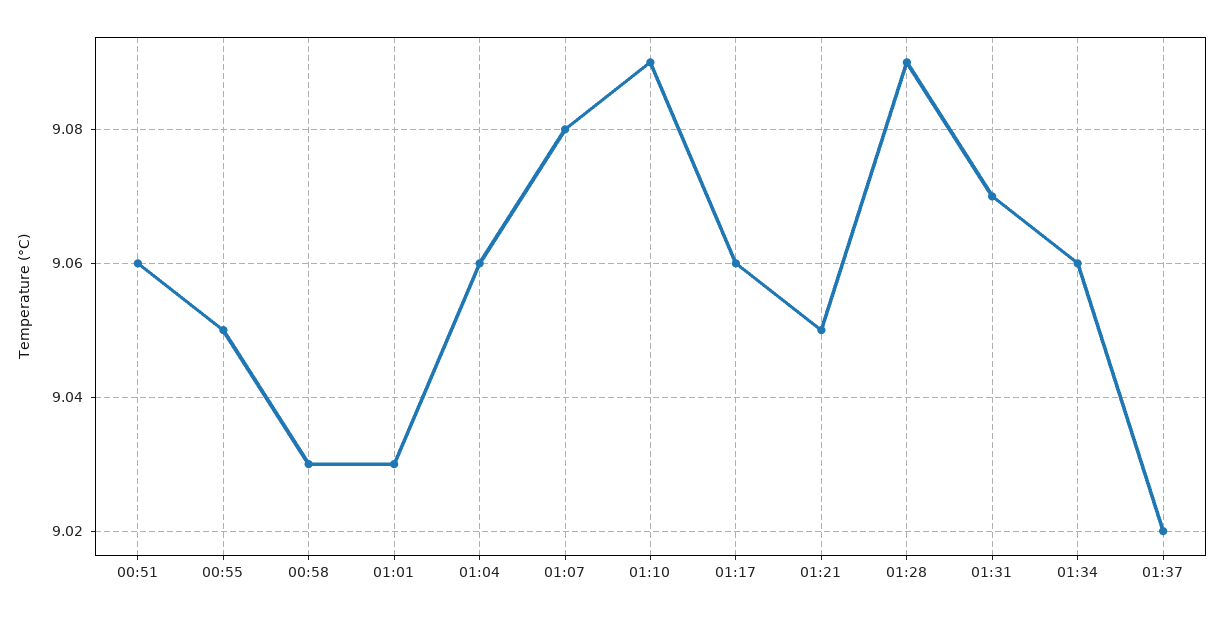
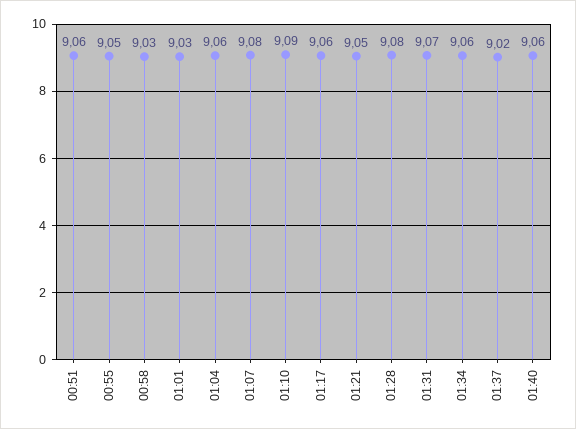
01:28: 9.09 -> 9.08
01:40: none -> 9.06

